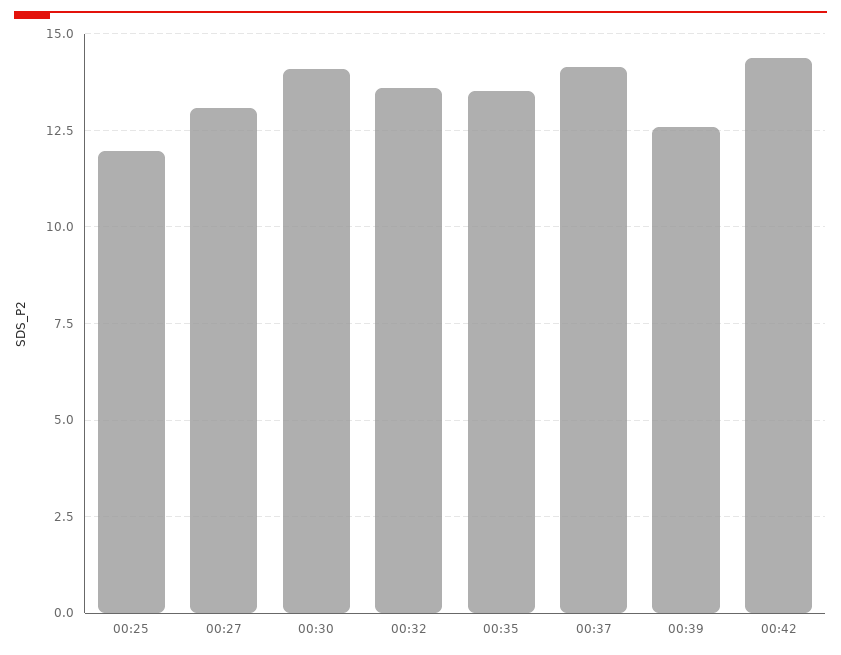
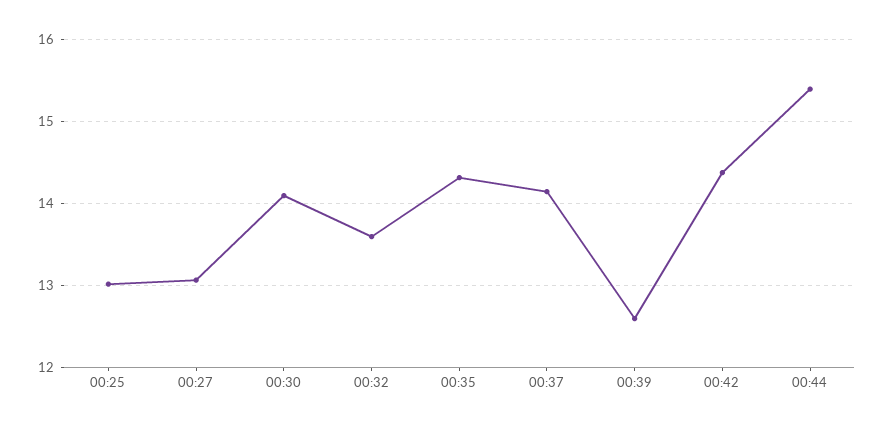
00:25: 12 -> 13
00:35: 13.5 -> 14.3
00:44: none -> 15.4

